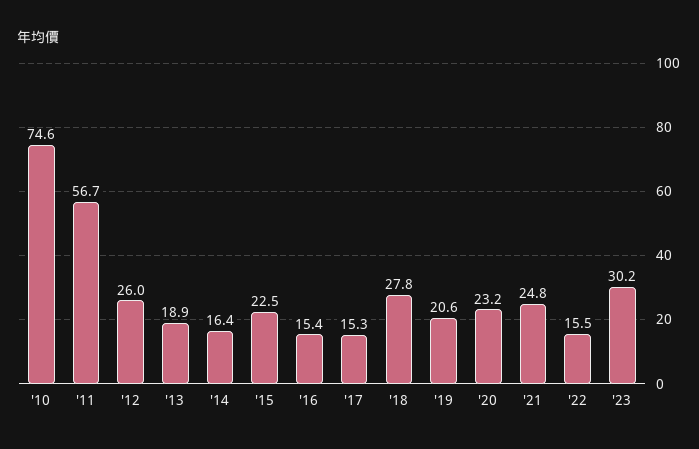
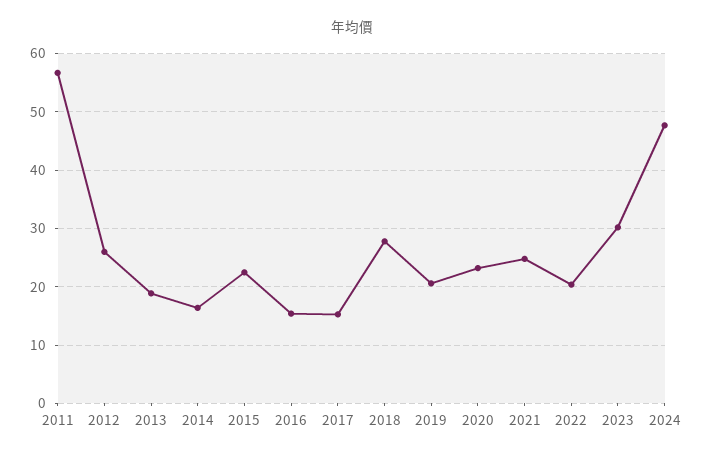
'10: 74.6 -> none
'22: 15.5 -> 20
2024: none -> 48

